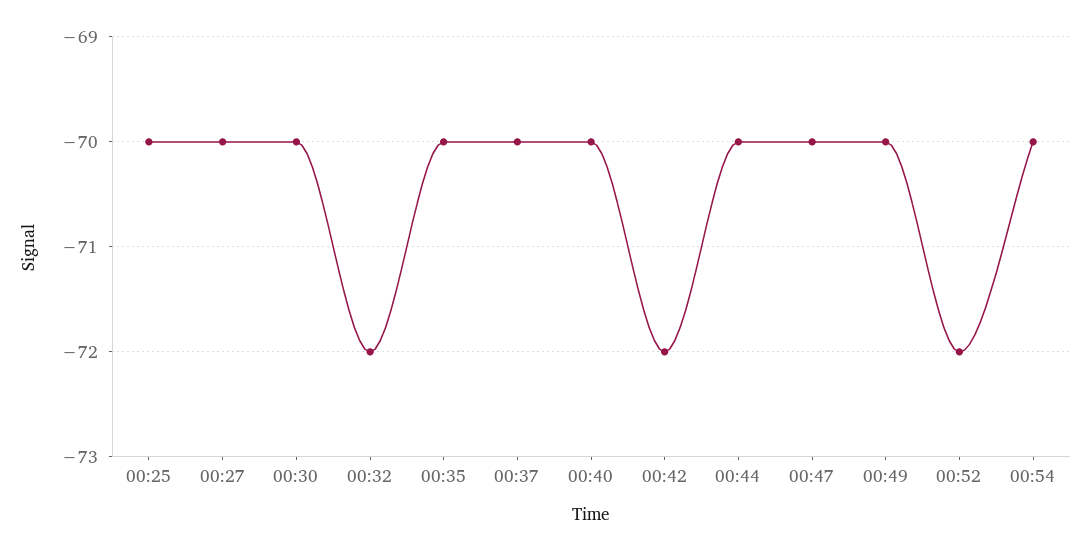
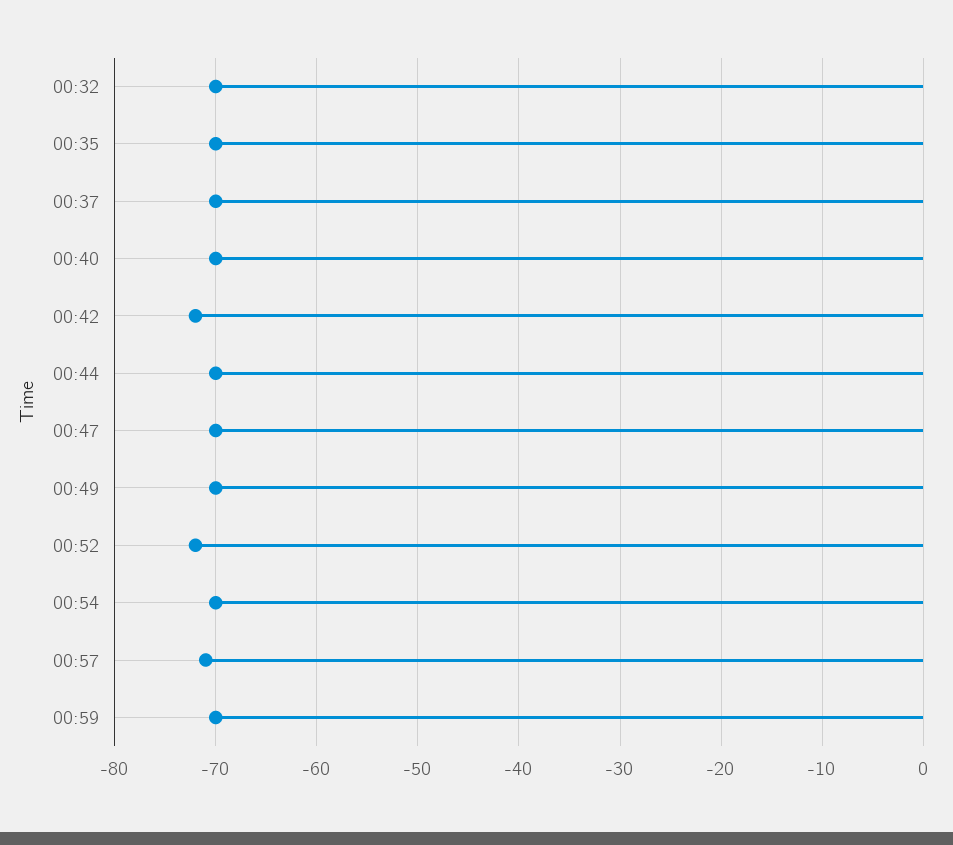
00:25: -70 -> none
00:27: -70 -> none
00:30: -70 -> none
00:32: -72 -> -70
00:57: none -> -71
00:59: none -> -70

